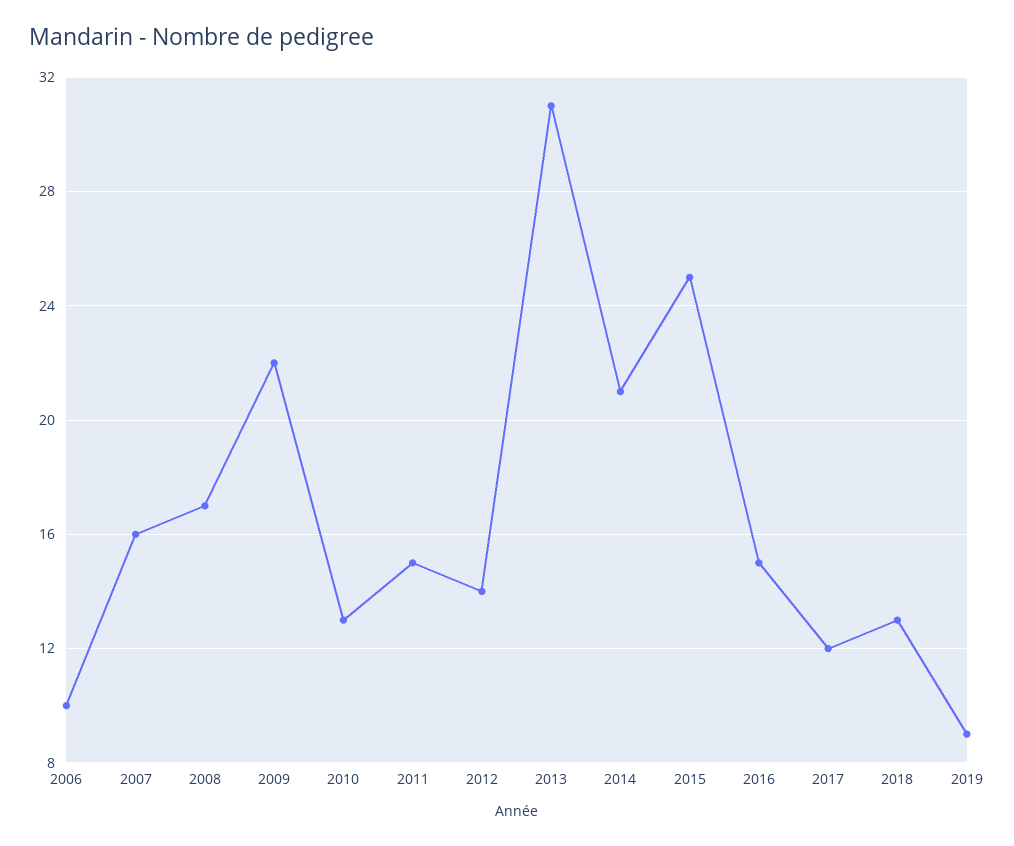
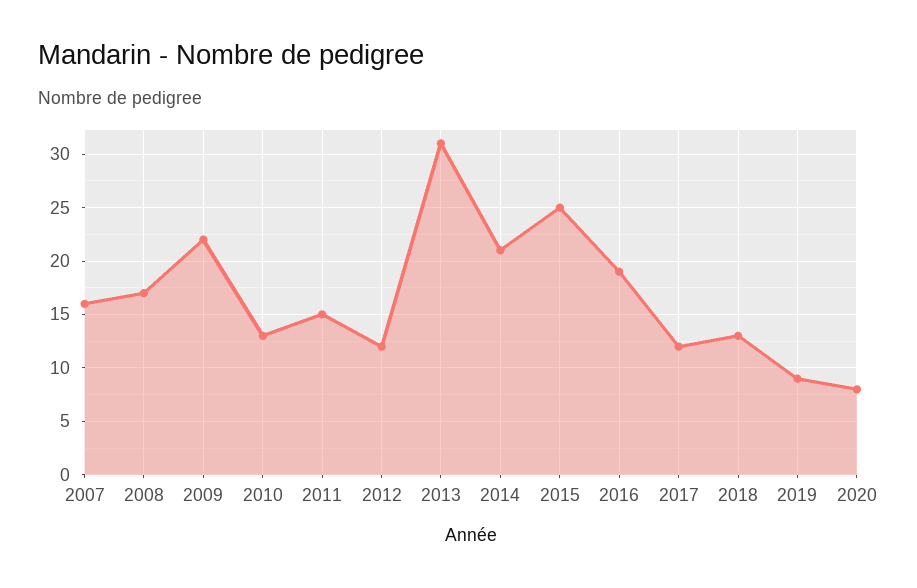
2006: 10 -> none
2012: 14 -> 12
2016: 15 -> 19
2020: none -> 8

